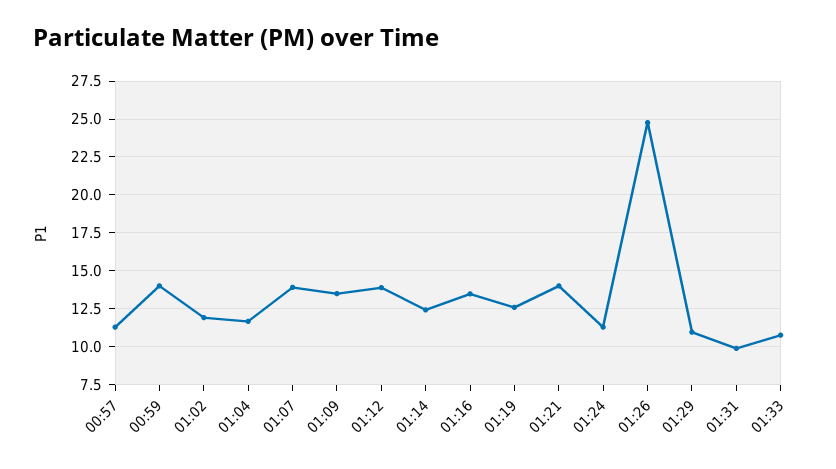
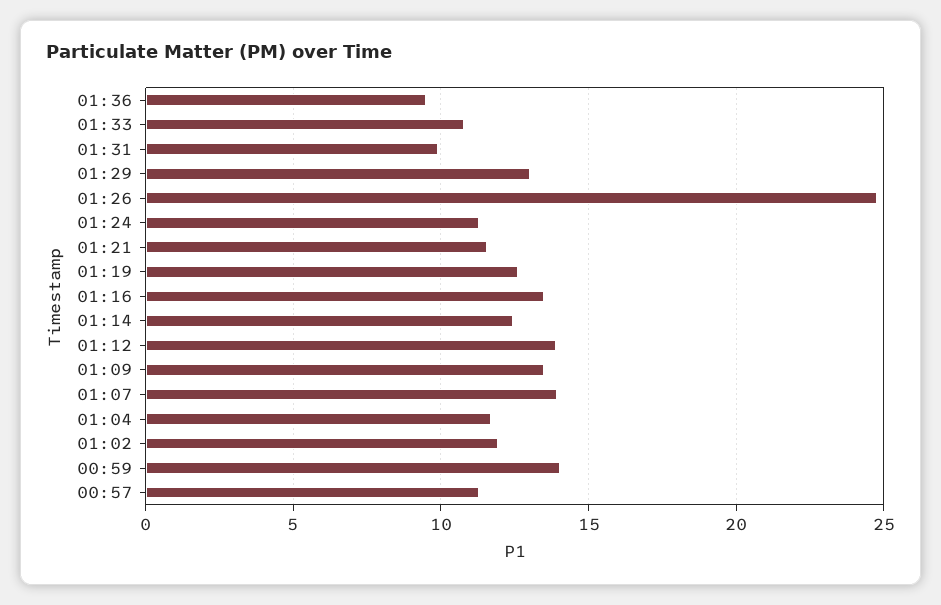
01:21: 14 -> 11.5
01:29: 11 -> 13
01:36: none -> 9.5

